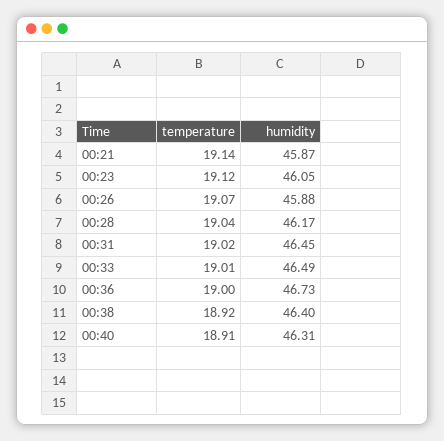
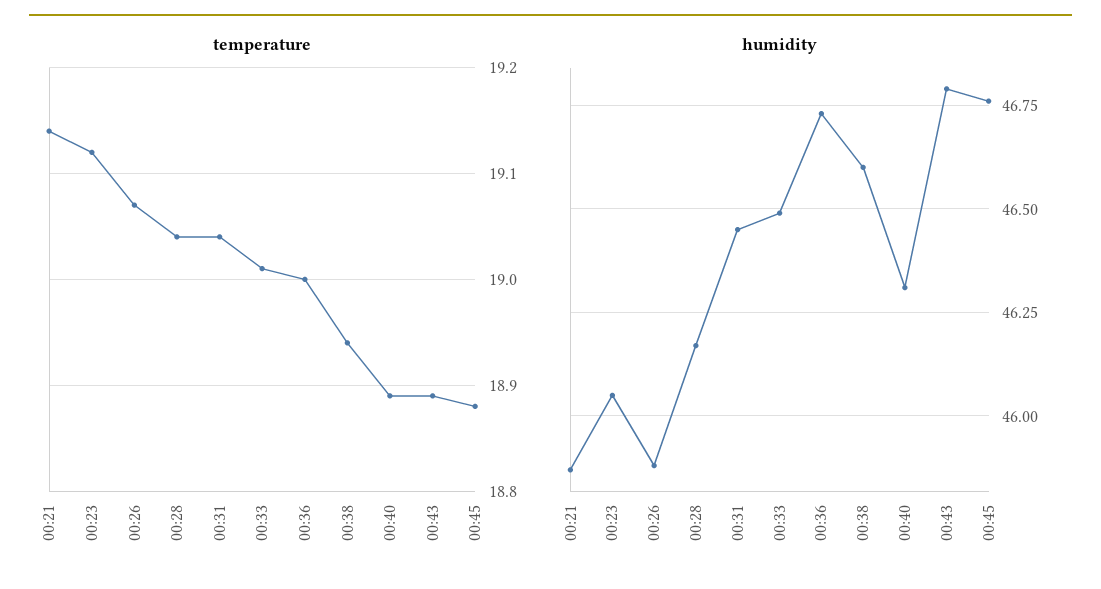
temperature, 00:31: 19.02 -> 19.04
temperature, 00:38: 18.92 -> 18.94
humidity, 00:38: 46.4 -> 46.6
temperature, 00:40: 18.91 -> 18.89
temperature, 00:43: none -> 18.89
temperature, 00:45: none -> 18.88
humidity, 00:43: none -> 46.8
humidity, 00:45: none -> 46.75

